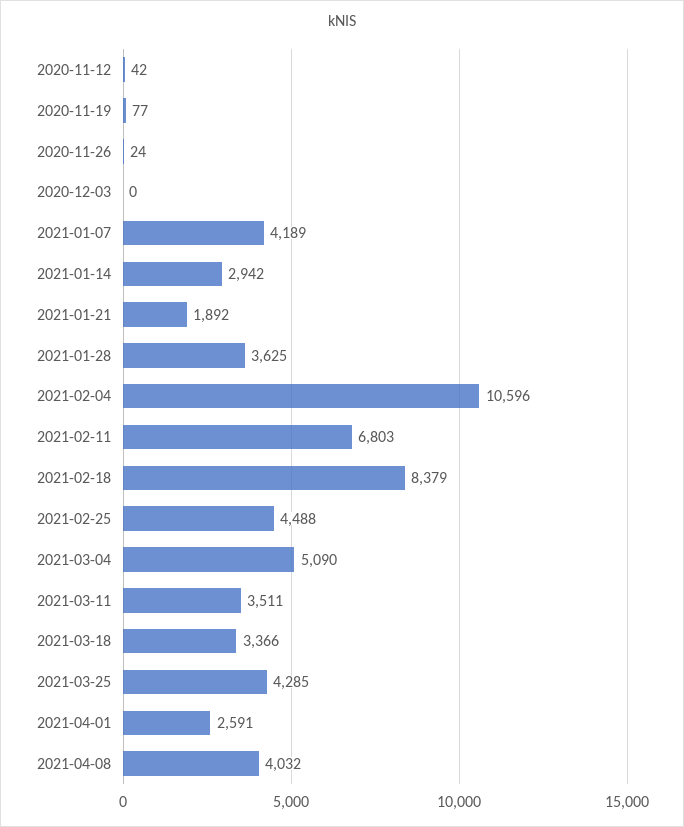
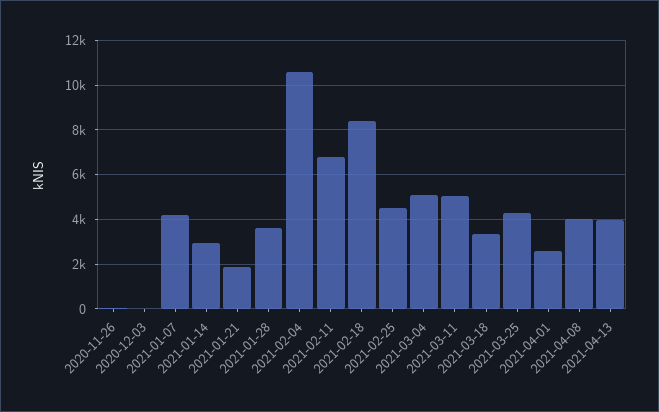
2020-11-12: 42 -> none
2020-11-19: 77 -> none
2021-03-11: 3511 -> 5000
2021-04-13: none -> 4000

